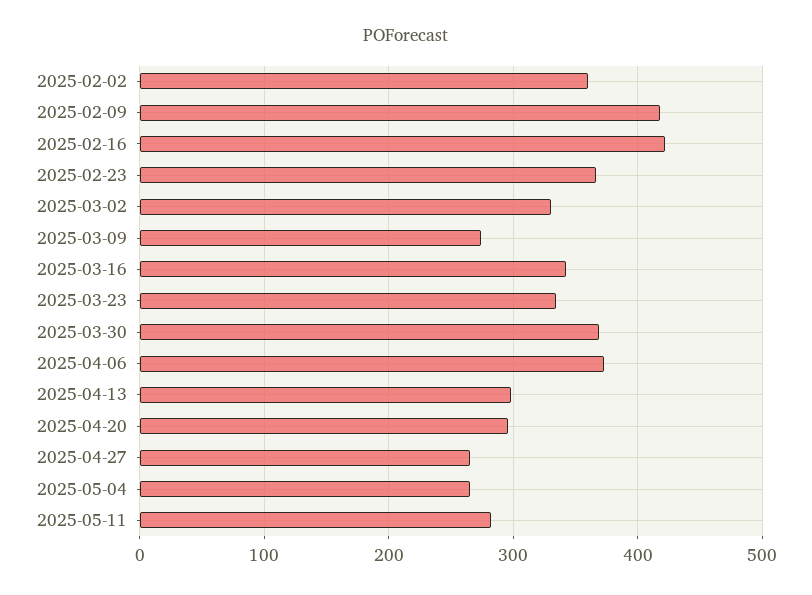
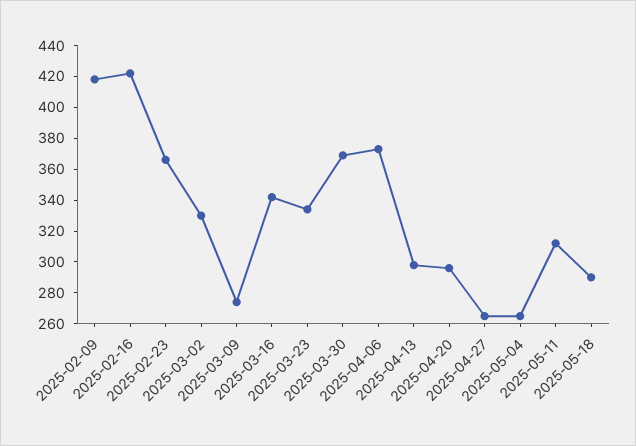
2025-02-02: 360 -> none
2025-05-11: 280 -> 310
2025-05-18: none -> 290

